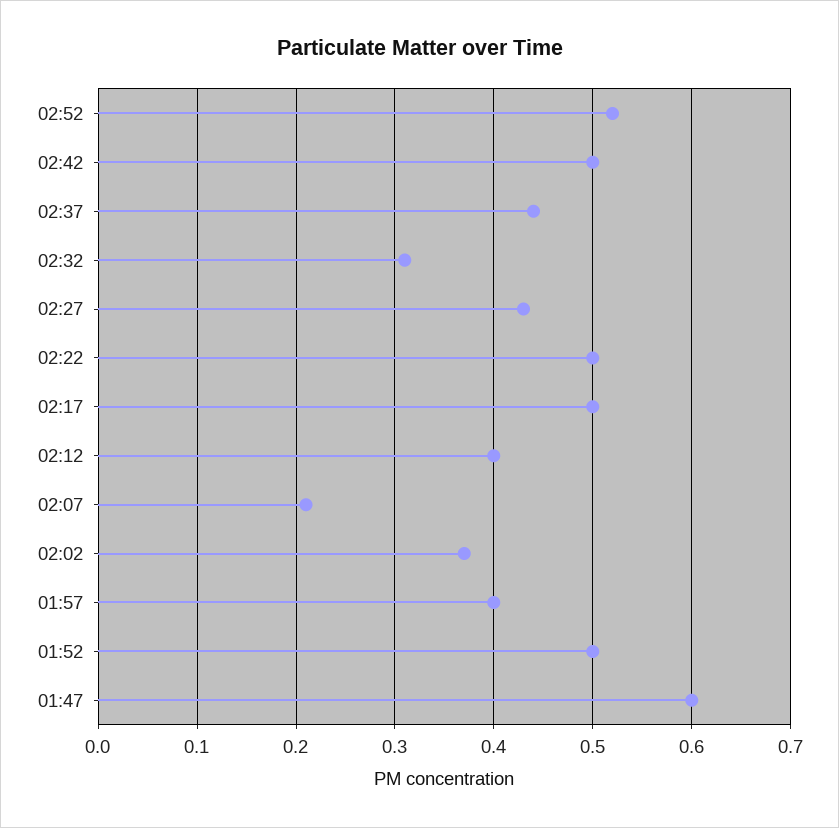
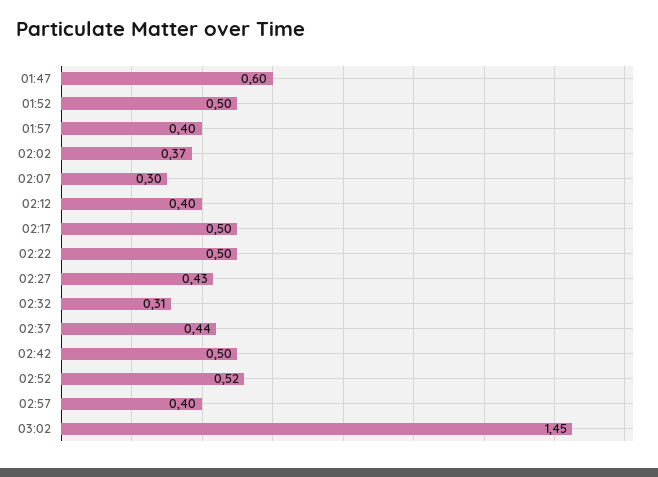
02:07: 0.21 -> 0.3
02:57: none -> 0.4
03:02: none -> 1.45

